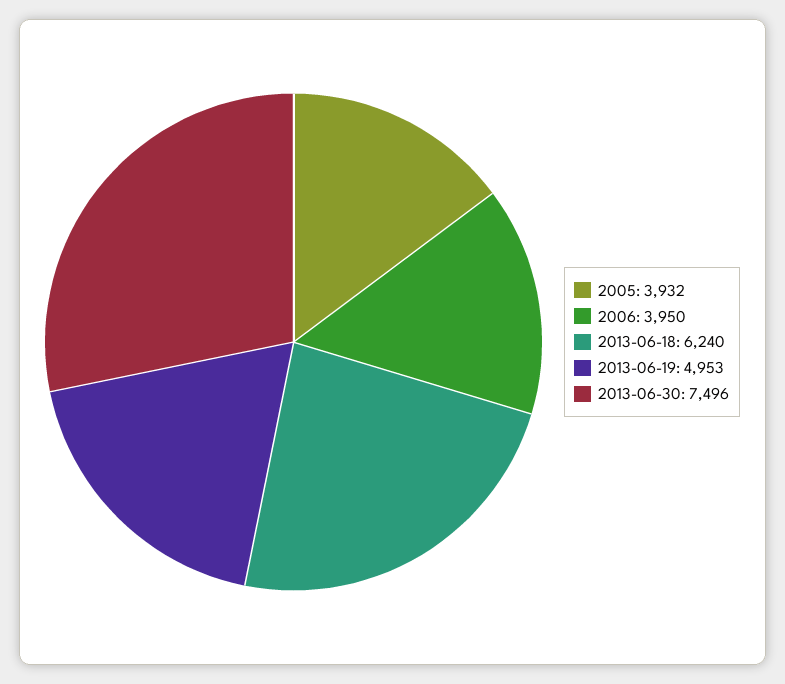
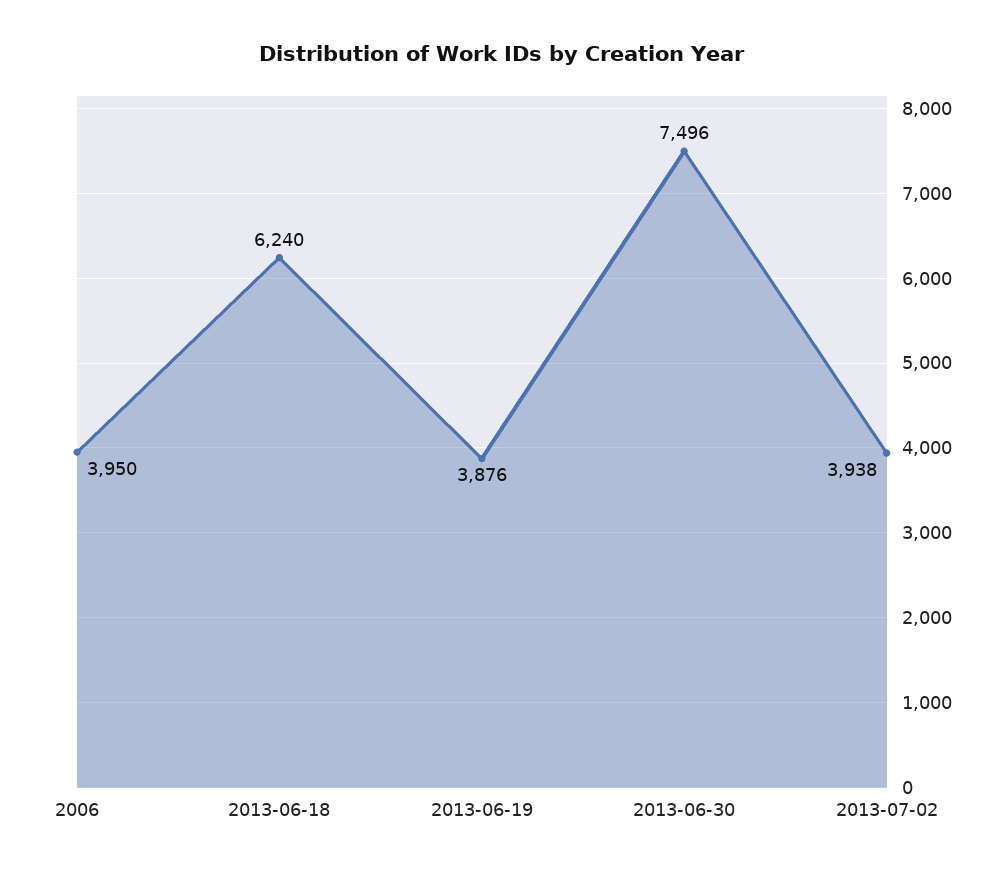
2005: 3932 -> none
2013-06-19: 4953 -> 3876
2013-07-02: none -> 3938

